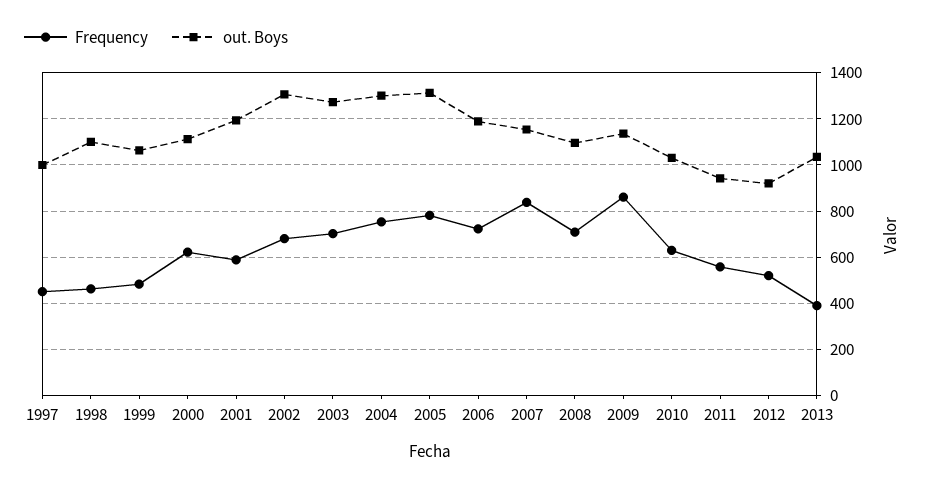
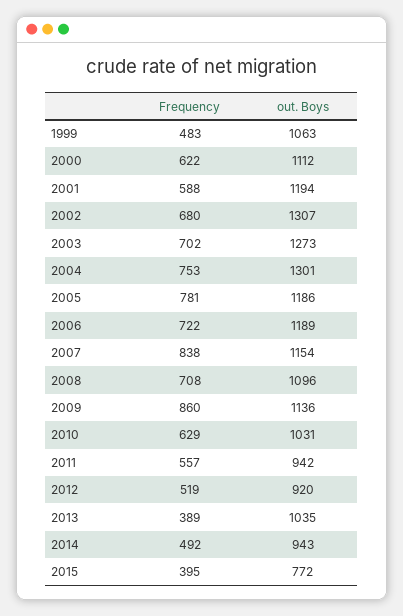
Frequency, 1997: 450 -> none
out. Boys, 1997: 1000 -> none
Frequency, 1998: 450 -> none
out. Boys, 1998: 1100 -> none
out. Boys, 2005: 1300 -> 1186
Frequency, 2014: none -> 492
out. Boys, 2014: none -> 943
Frequency, 2015: none -> 395
out. Boys, 2015: none -> 772

